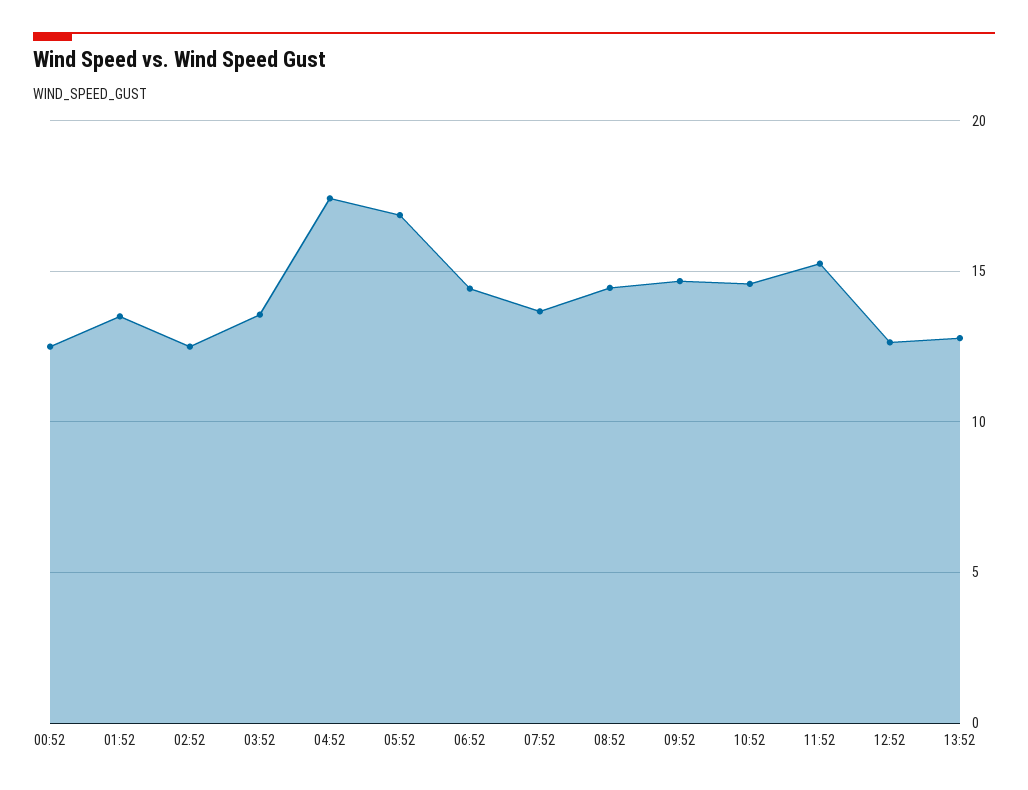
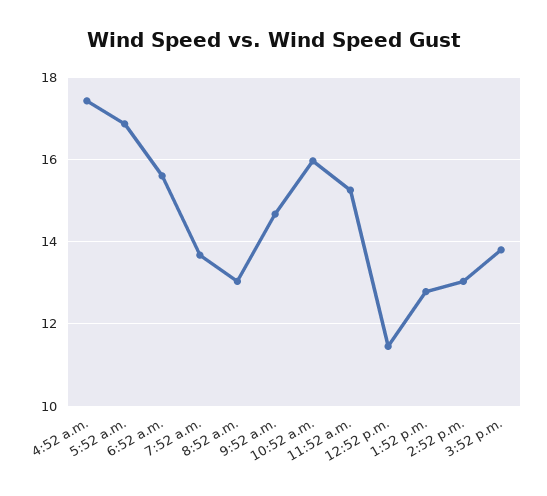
00:52: 12.5 -> none
01:52: 13.5 -> none
02:52: 12.5 -> none
03:52: 13.5 -> none
06:52: 14.5 -> 15.6
08:52: 14.5 -> 13
10:52: 14.5 -> 16
12:52: 12.5 -> 11.4
2:52 p.m.: none -> 13
3:52 p.m.: none -> 13.8

